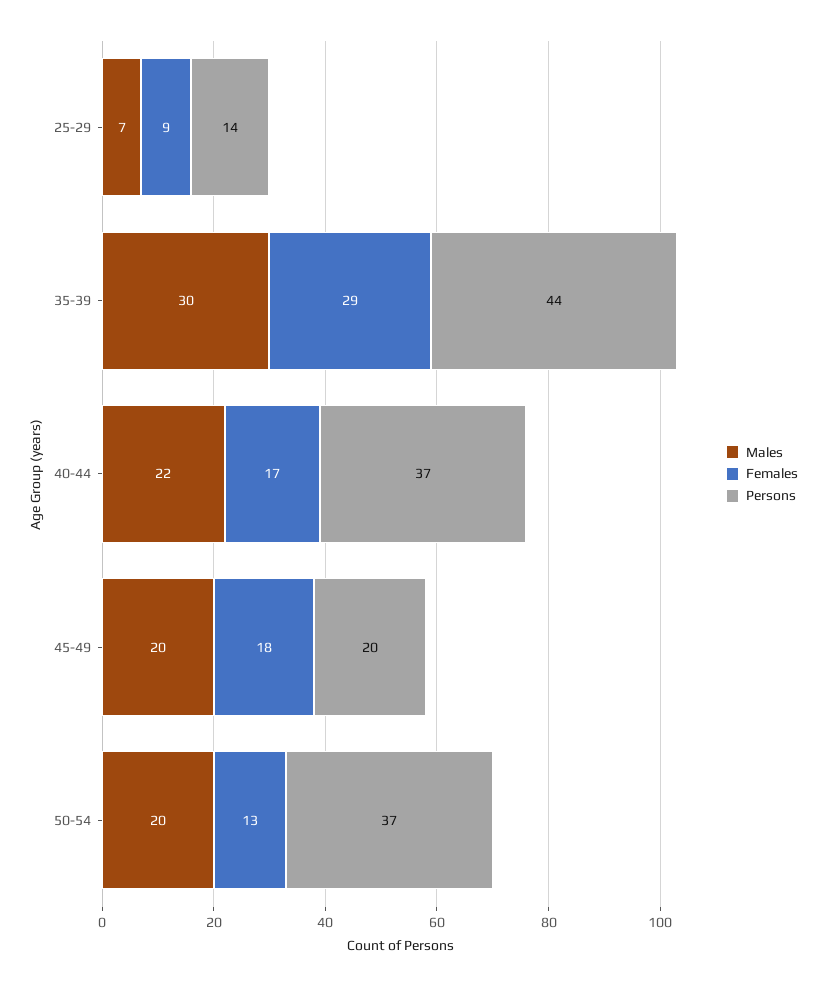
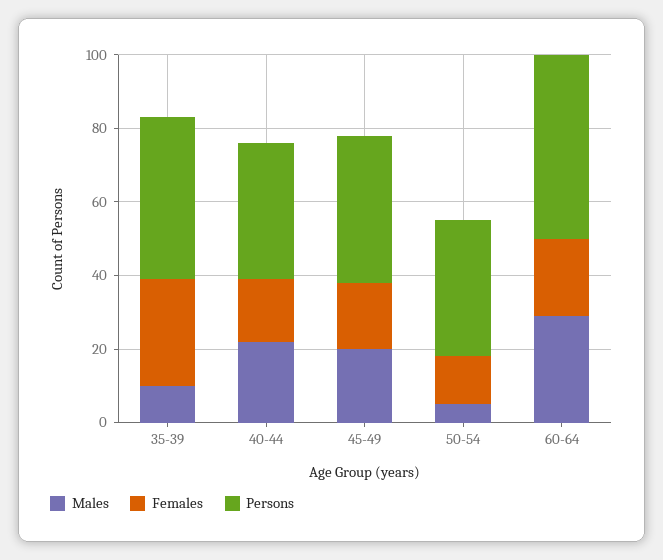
Males, 25-29: 7 -> none
Females, 25-29: 9 -> none
Persons, 25-29: 14 -> none
Males, 35-39: 30 -> 10
Persons, 45-49: 20 -> 40
Males, 50-54: 20 -> 5
Males, 60-64: none -> 30
Females, 60-64: none -> 20
Persons, 60-64: none -> 50

